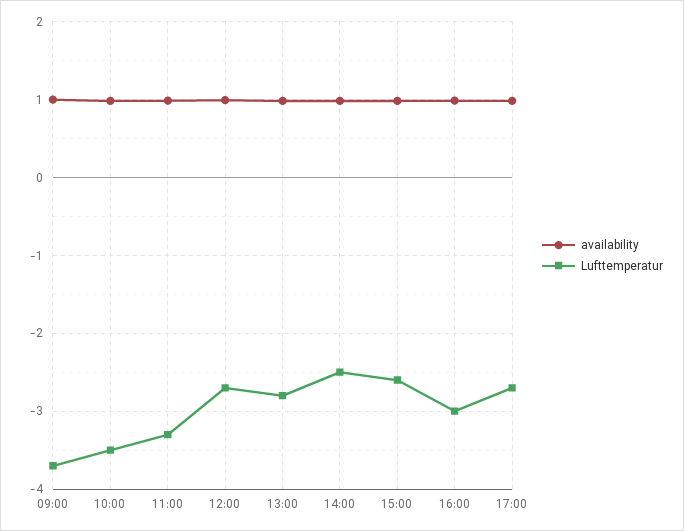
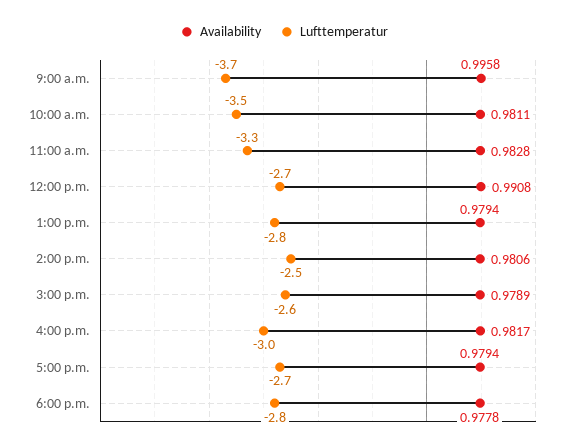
availability, 6:00 p.m.: none -> 0.9778
Lufttemperatur, 6:00 p.m.: none -> -2.8

